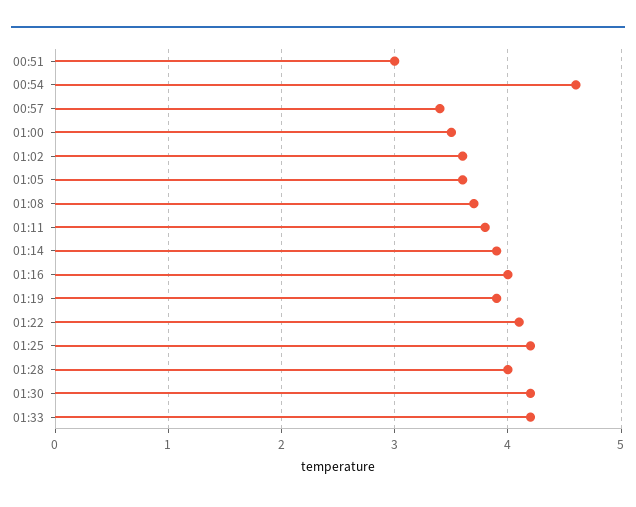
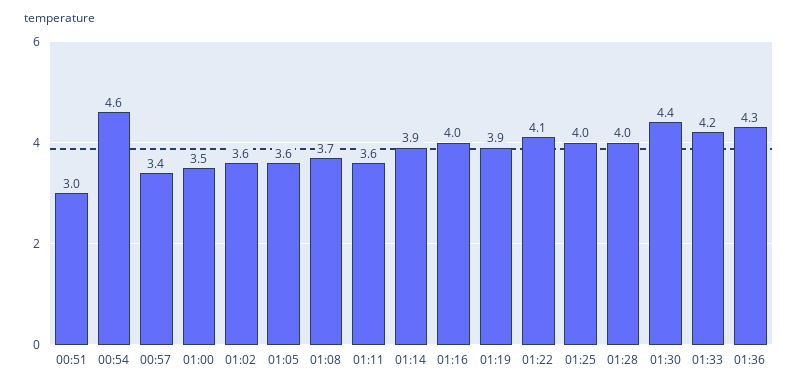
01:11: 3.8 -> 3.6
01:25: 4.2 -> 4
01:30: 4.2 -> 4.4
01:36: none -> 4.3

